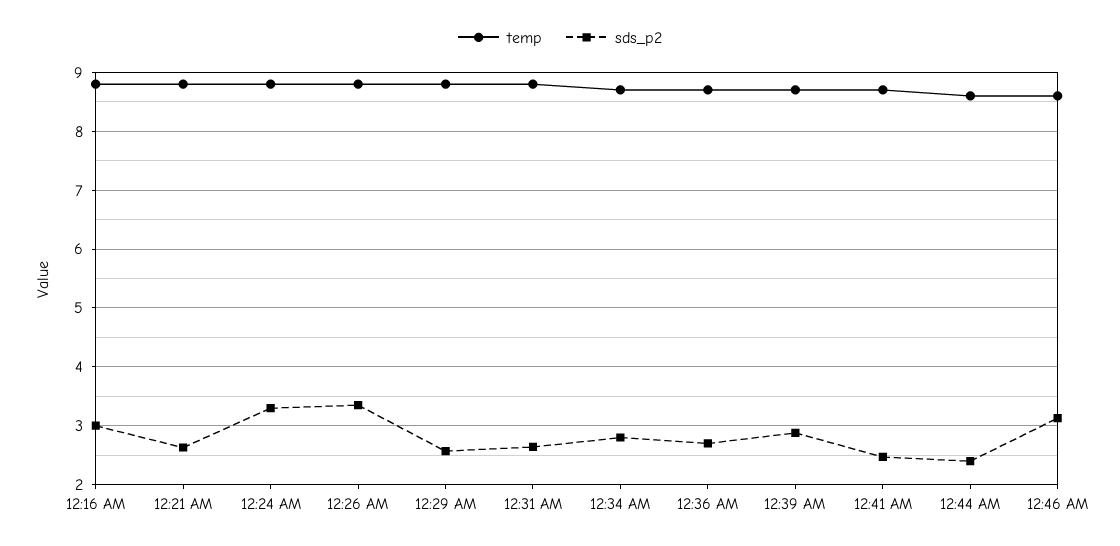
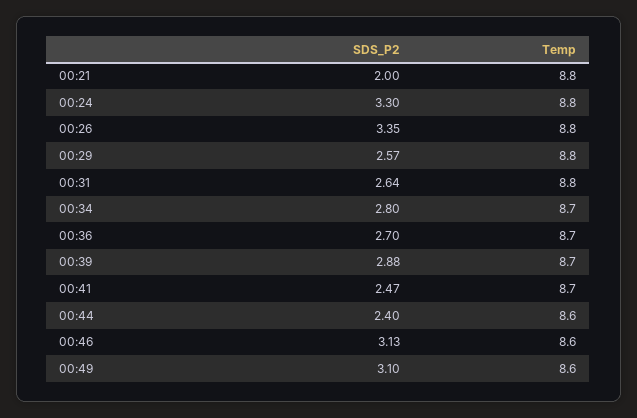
temp, 12:16 AM: 8.8 -> none
sds_p2, 12:16 AM: 3 -> none
sds_p2, 12:21 AM: 2.6 -> 2
sds_p2, 00:49: none -> 3.1
temp, 00:49: none -> 8.6

